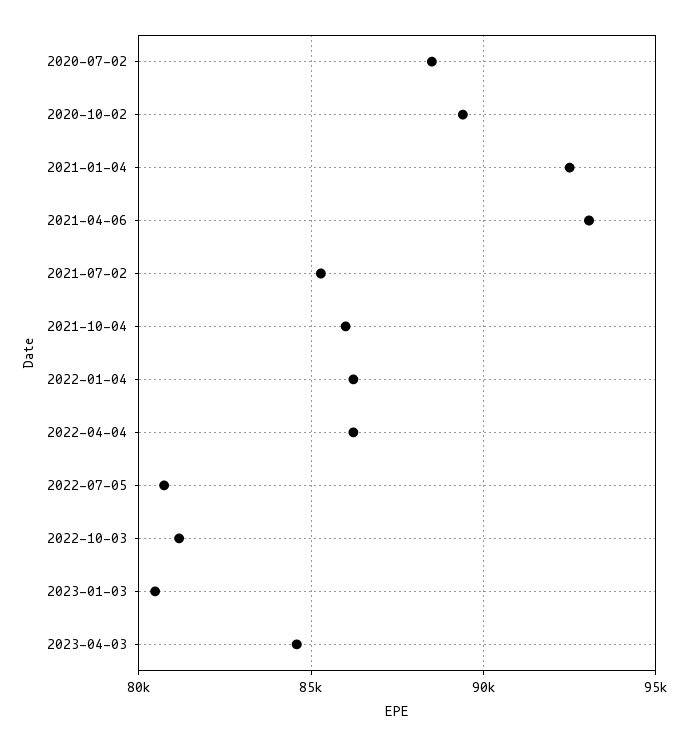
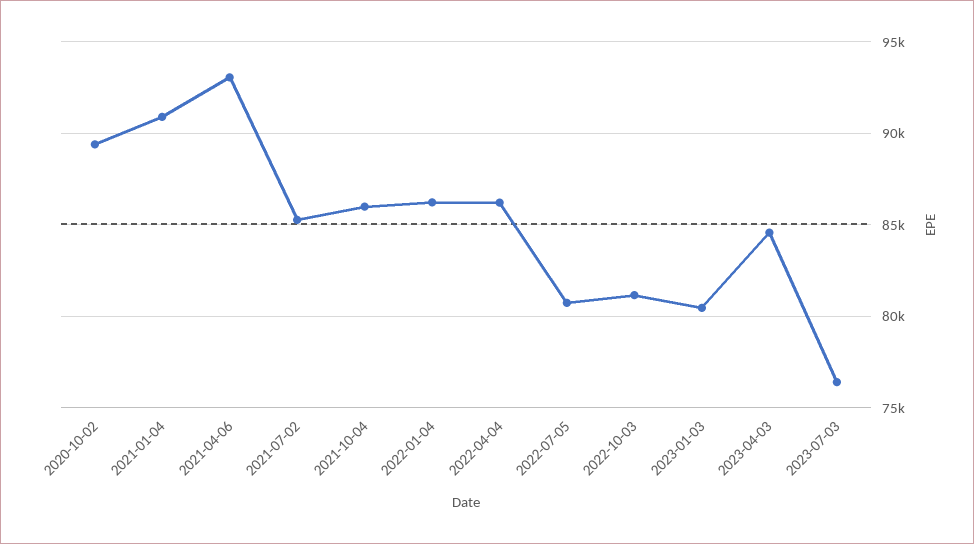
2020-07-02: 88500 -> none
2021-01-04: 92500 -> 91000
2023-07-03: none -> 76500

